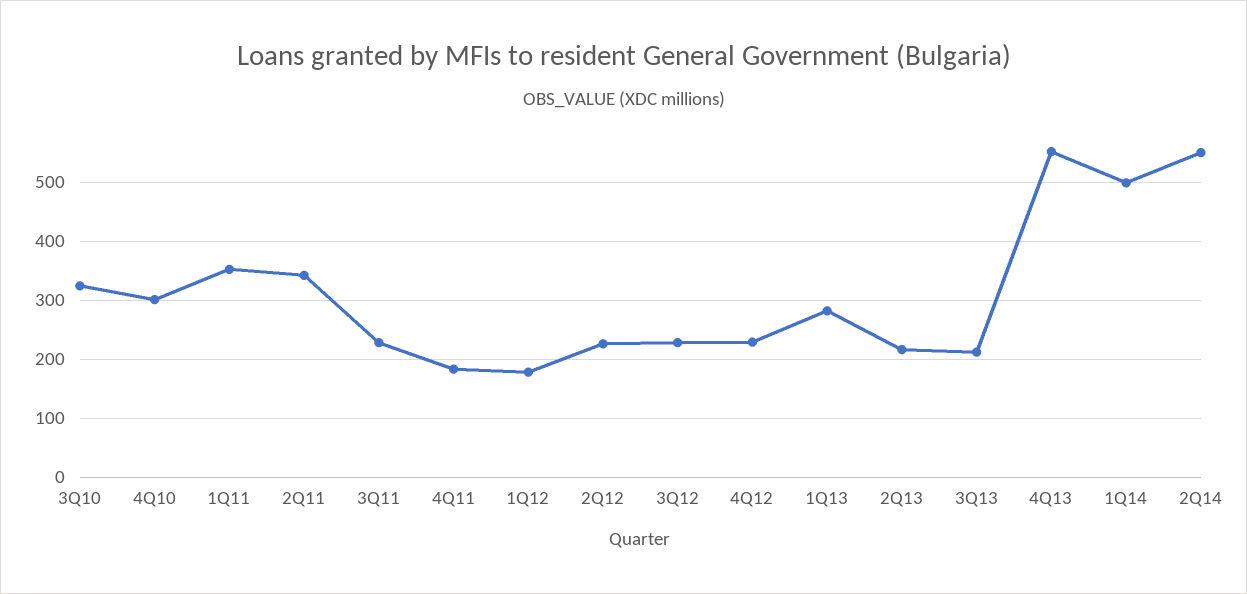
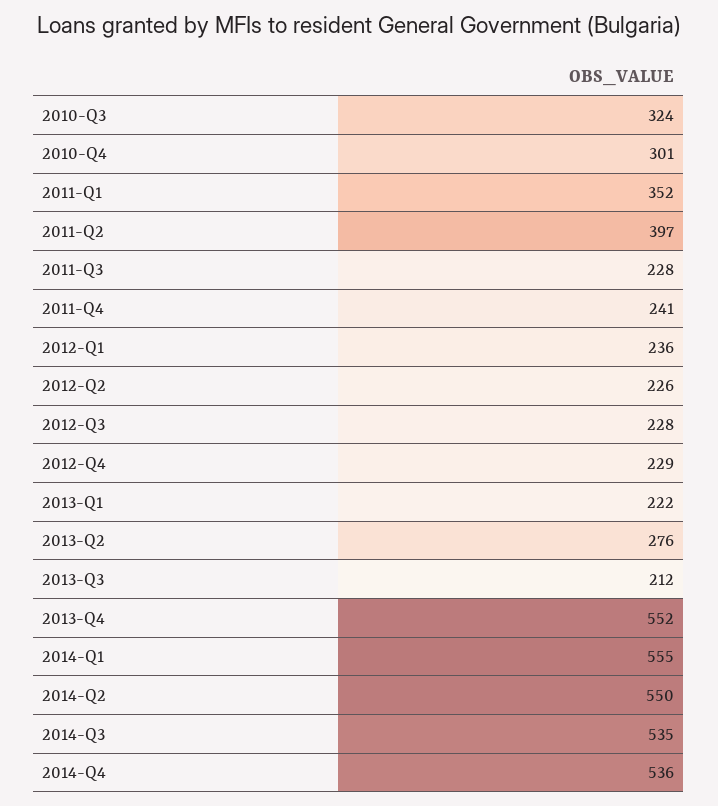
2Q11: 340 -> 397
4Q11: 180 -> 241
1Q12: 180 -> 236
1Q13: 280 -> 222
2Q13: 220 -> 276
1Q14: 500 -> 555
2014-Q3: none -> 535
2014-Q4: none -> 536

